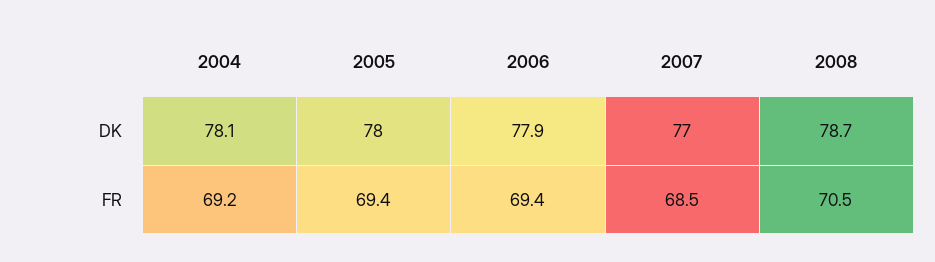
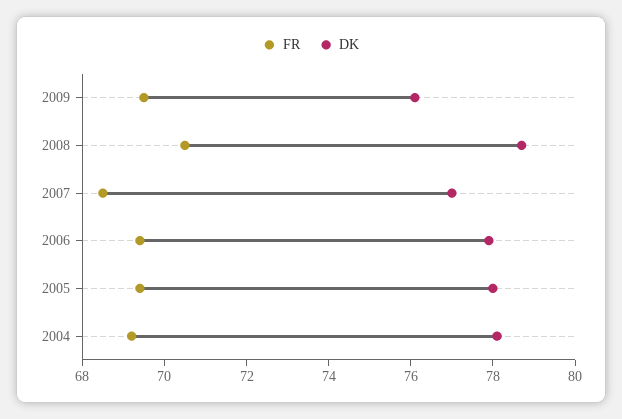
FR, 2009: none -> 69.5
DK, 2009: none -> 76

